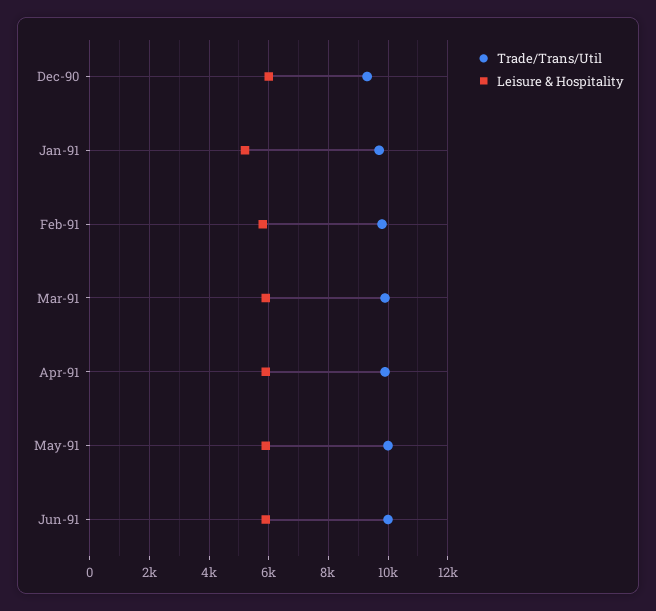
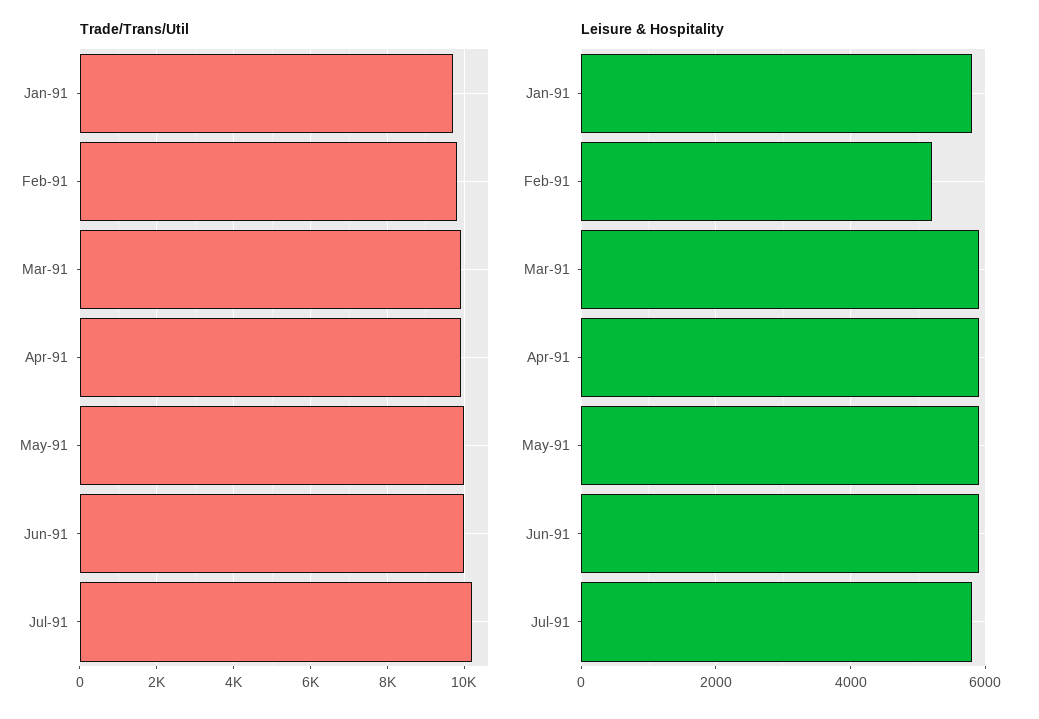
Trade/Trans/Util, Dec-90: 9250 -> none
Leisure & Hospitality, Dec-90: 6000 -> none
Leisure & Hospitality, Jan-91: 5250 -> 5800
Leisure & Hospitality, Feb-91: 5750 -> 5200
Trade/Trans/Util, Jul-91: none -> 10200
Leisure & Hospitality, Jul-91: none -> 5800

